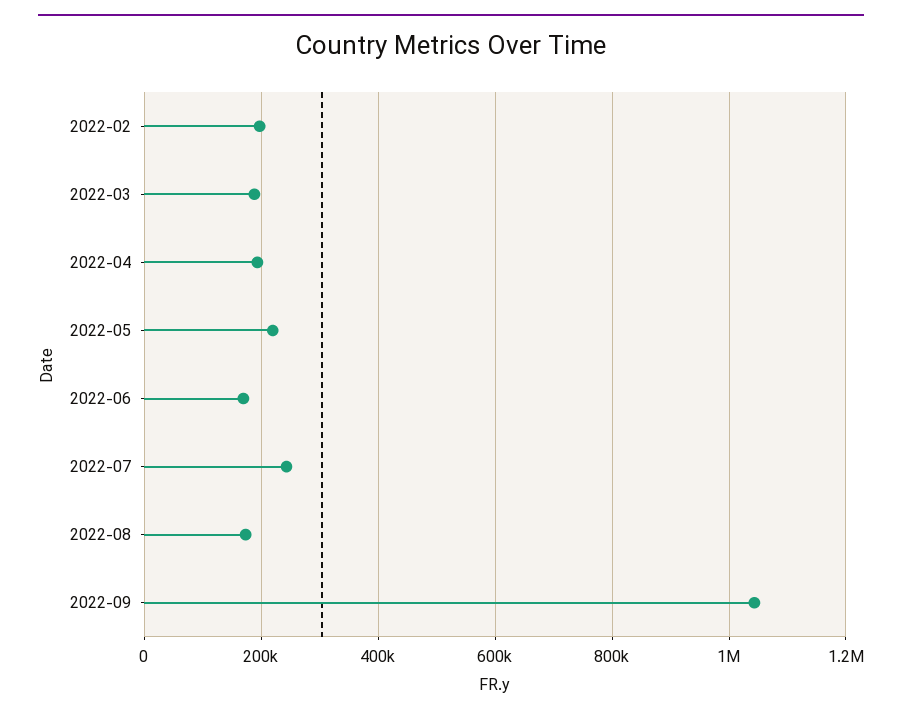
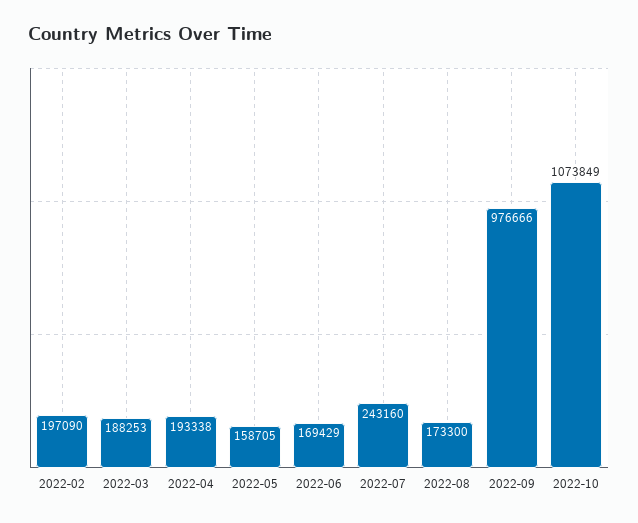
2022-05: 220000 -> 158705
2022-09: 1040000 -> 976666
2022-10: none -> 1073849

